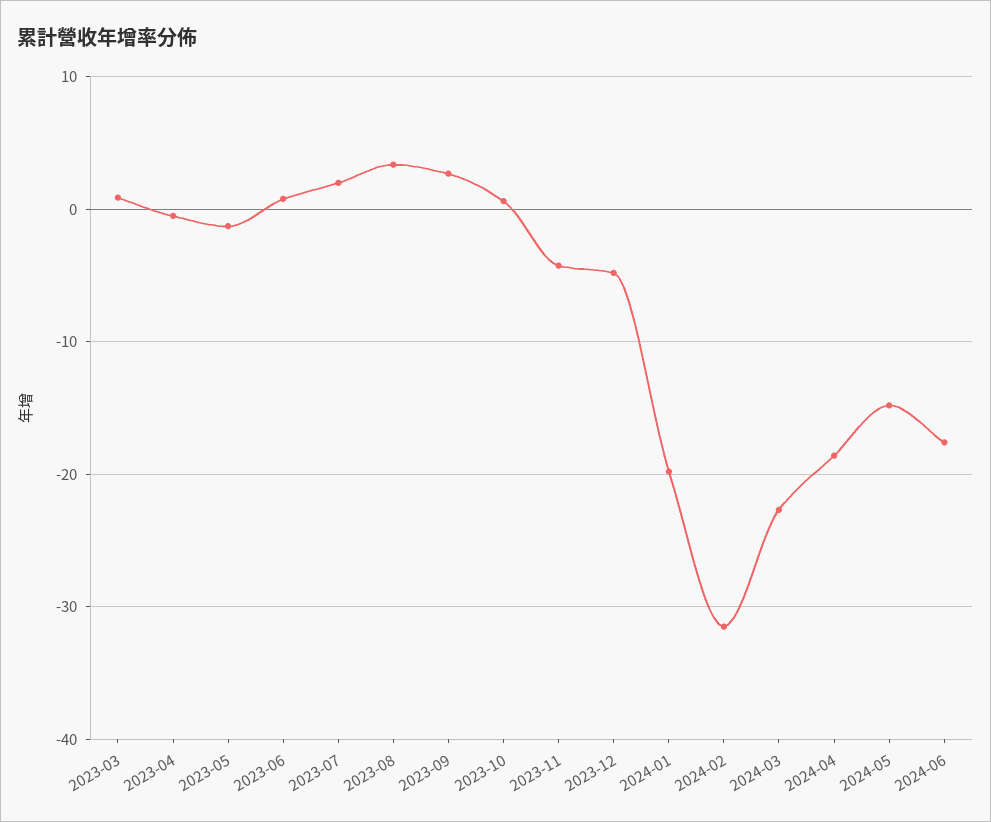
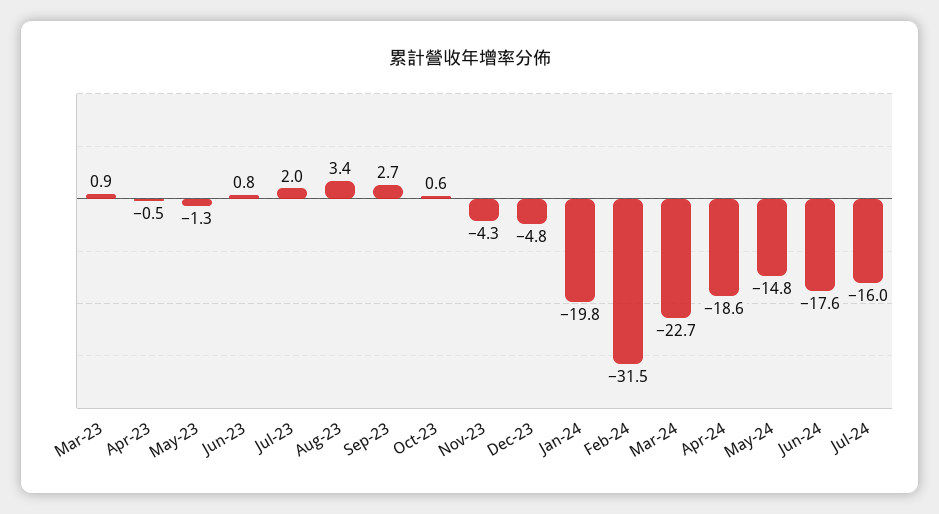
Jul-24: none -> -16

